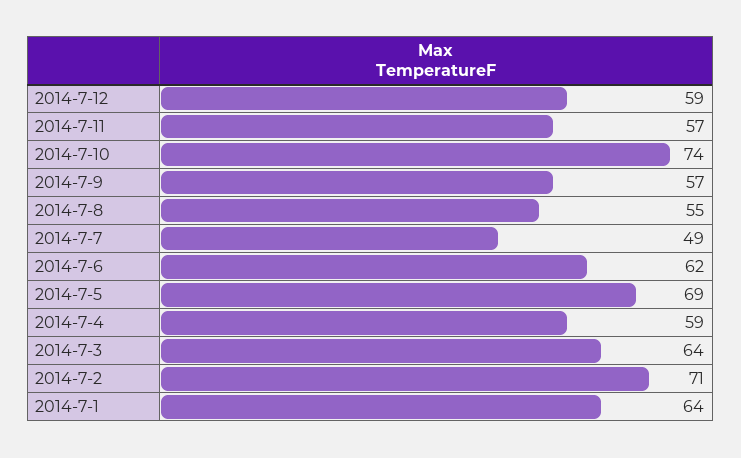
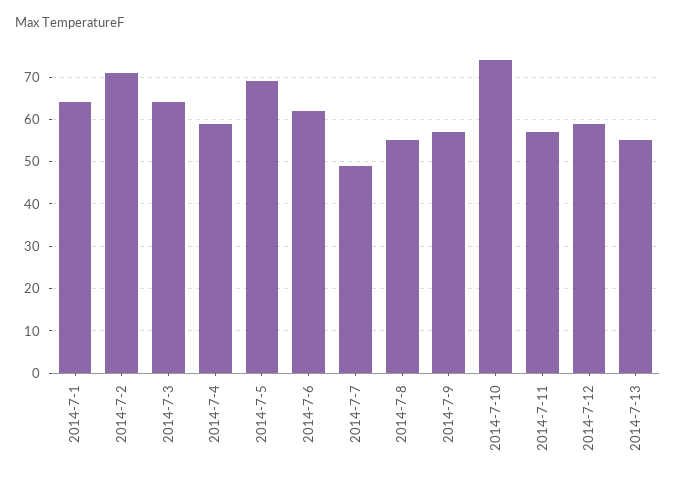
2014-7-13: none -> 55

